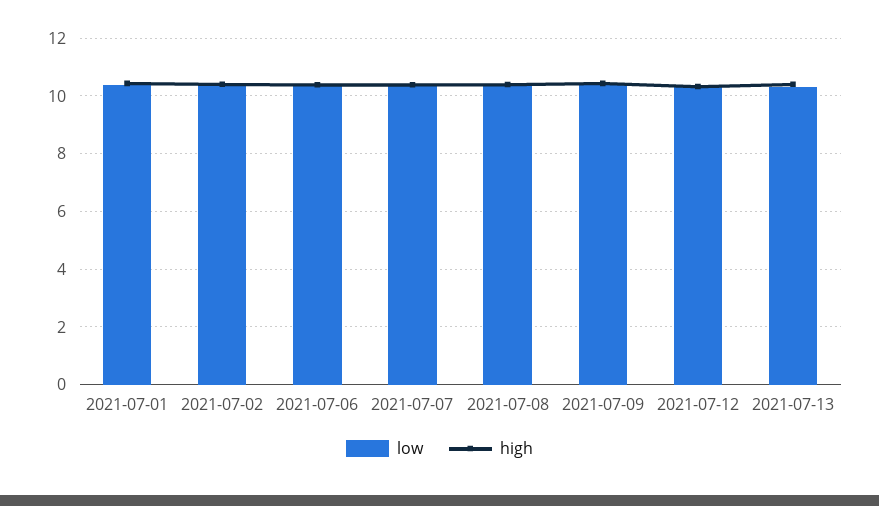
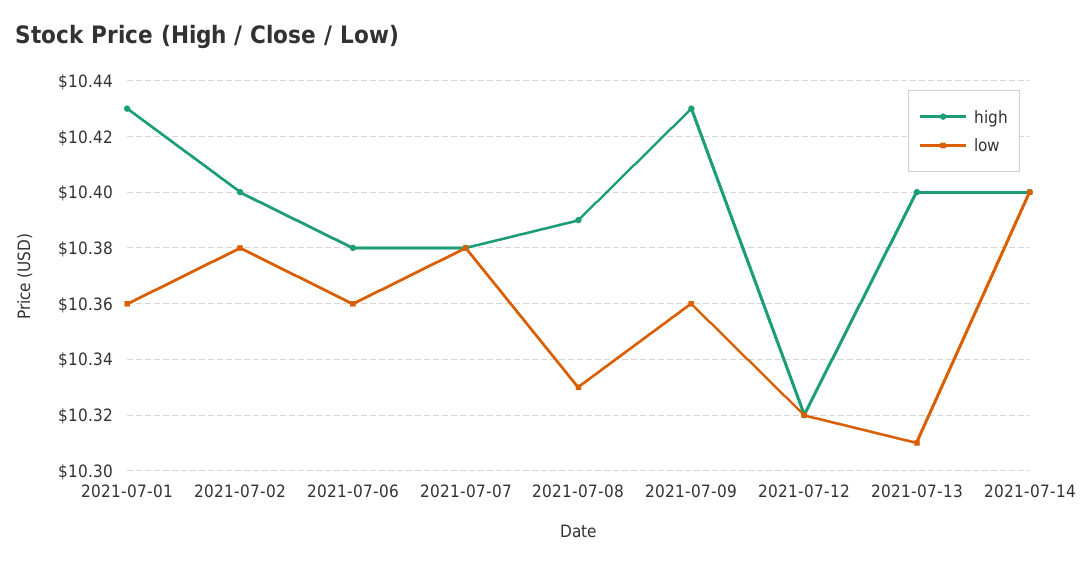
high, 2021-07-14: none -> 10.4
low, 2021-07-14: none -> 10.4

